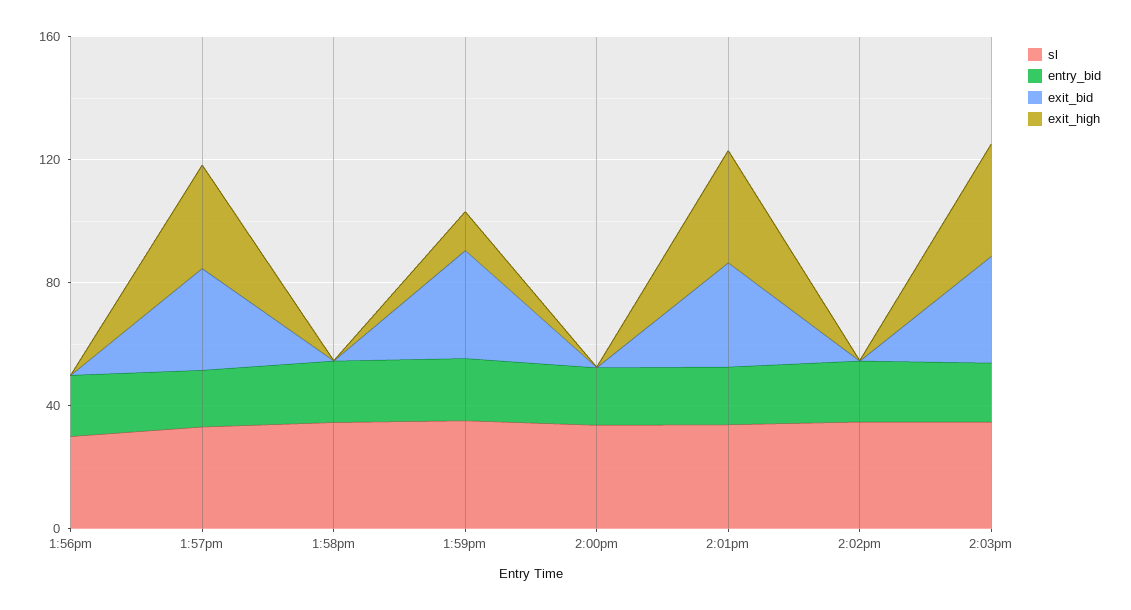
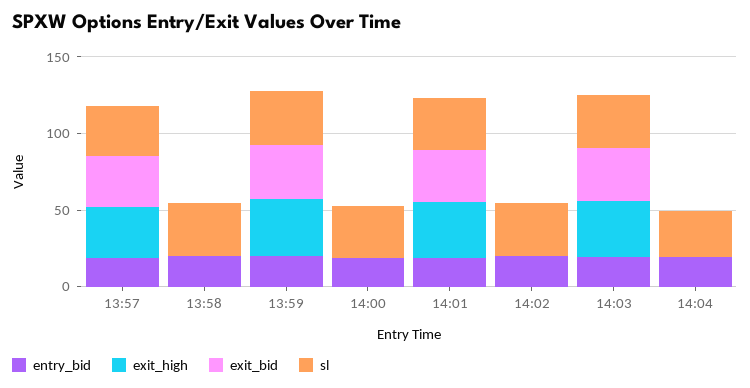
sl, 1:56pm: 30 -> none
entry_bid, 1:56pm: 20 -> none
exit_bid, 1:56pm: 0 -> none
exit_high, 1:56pm: 0 -> none
exit_high, 1:59pm: 10 -> 40
entry_bid, 14:04: none -> 20
exit_high, 14:04: none -> 0
exit_bid, 14:04: none -> 0
sl, 14:04: none -> 30

